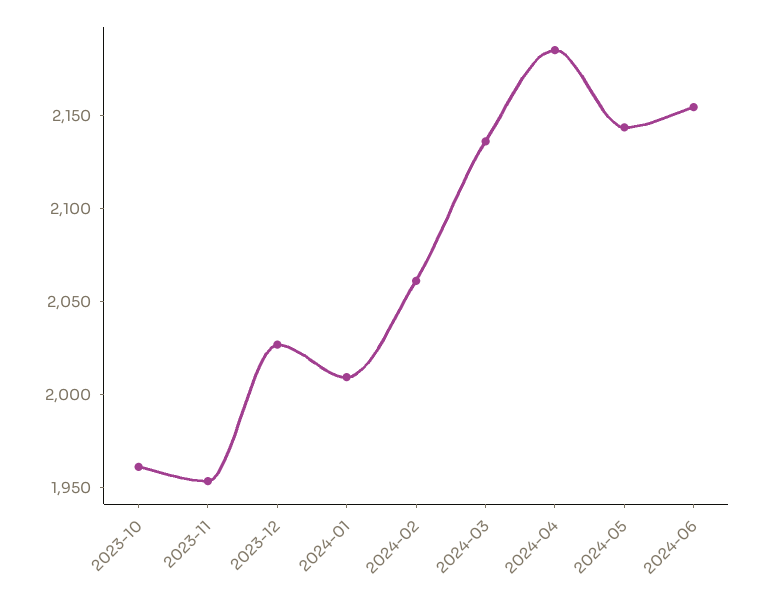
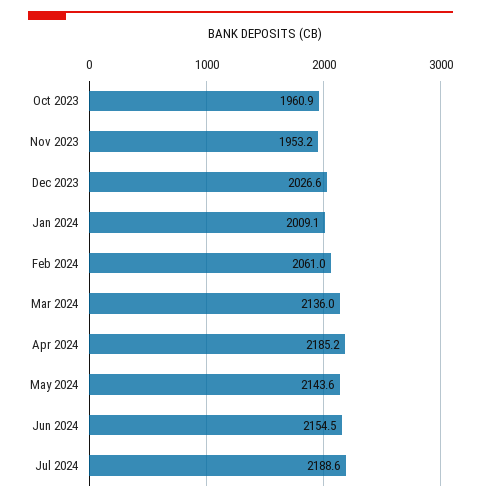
Jul 2024: none -> 2188.6

